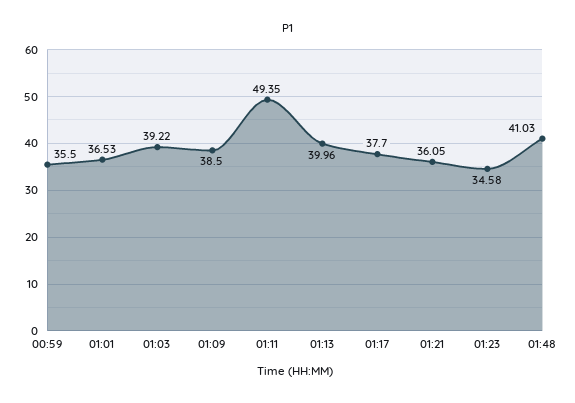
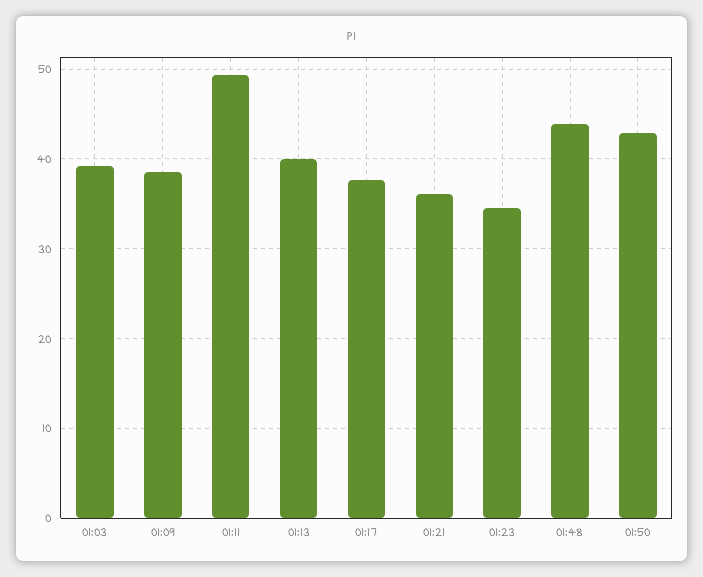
00:59: 35.5 -> none
01:01: 36.53 -> none
01:48: 41.03 -> 44
01:50: none -> 43

